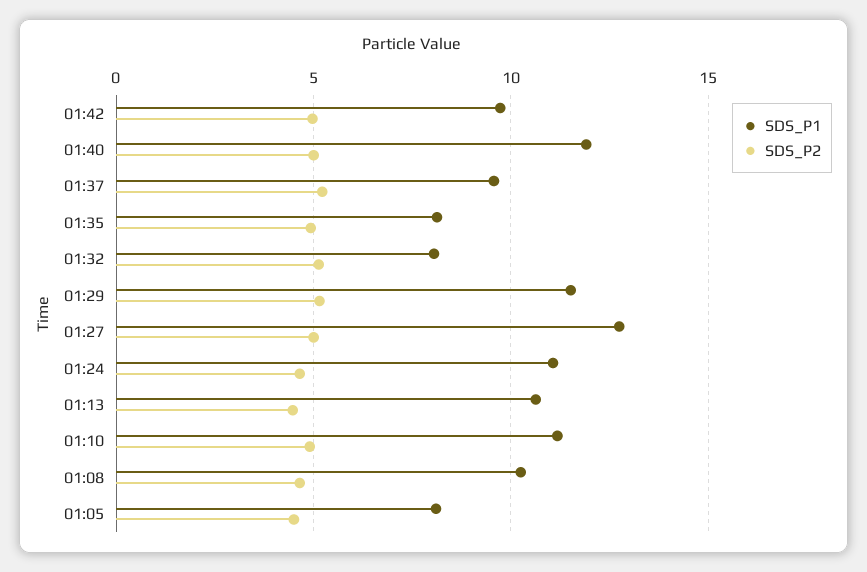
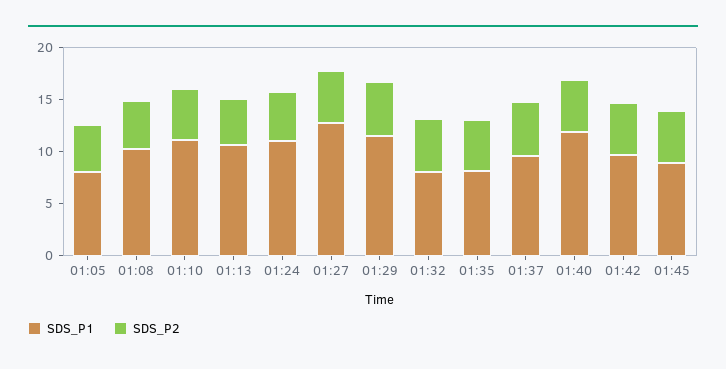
SDS_P1, 01:45: none -> 9
SDS_P2, 01:45: none -> 5

